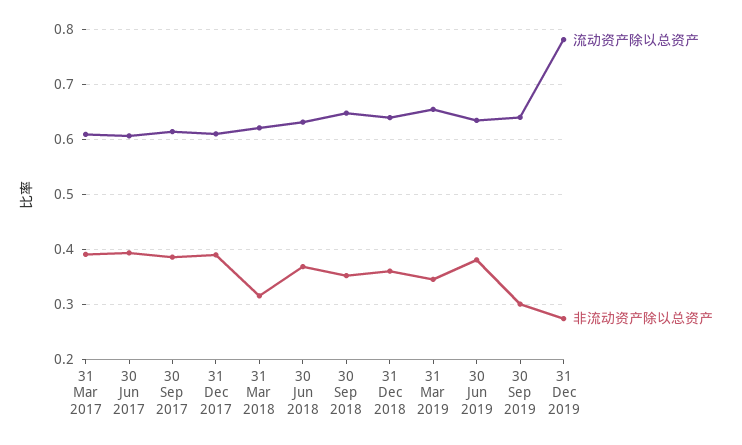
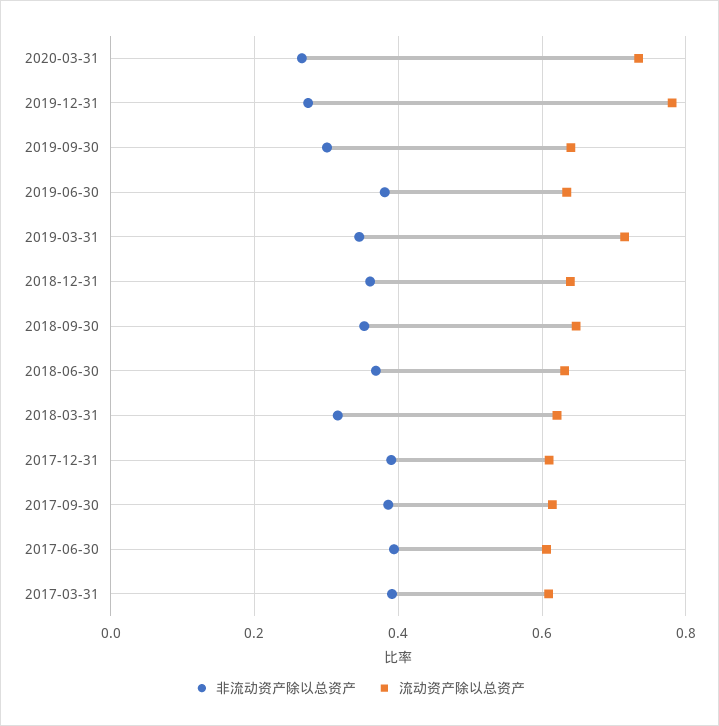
流动资产除以总资产, 31 Mar 2019: 0.66 -> 0.72
非流动资产除以总资产, 2020-03-31: none -> 0.26
流动资产除以总资产, 2020-03-31: none -> 0.74

